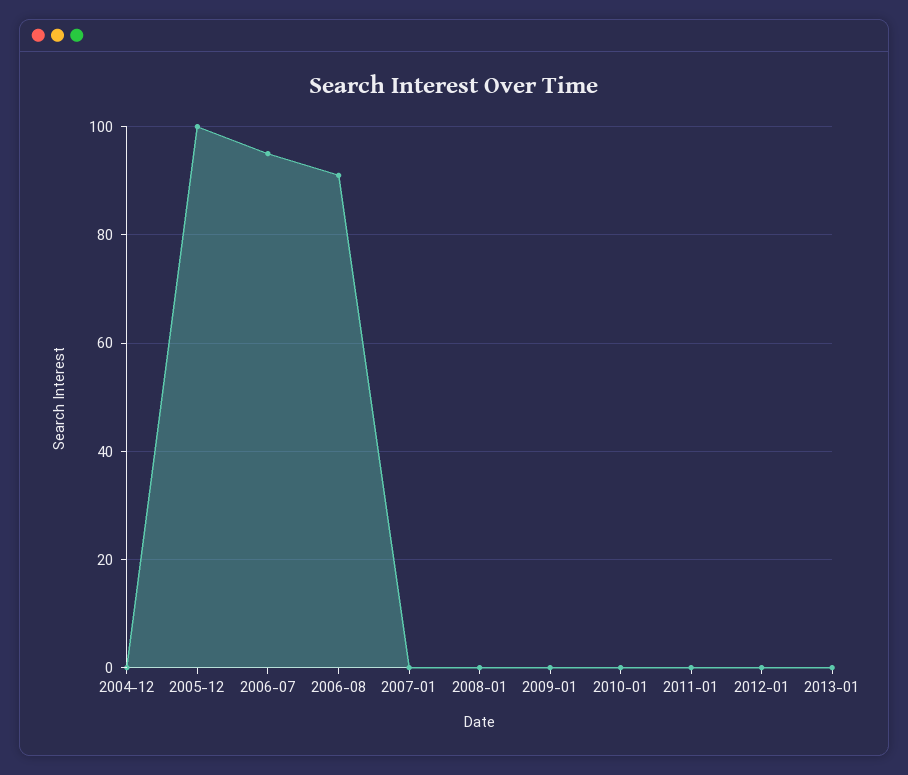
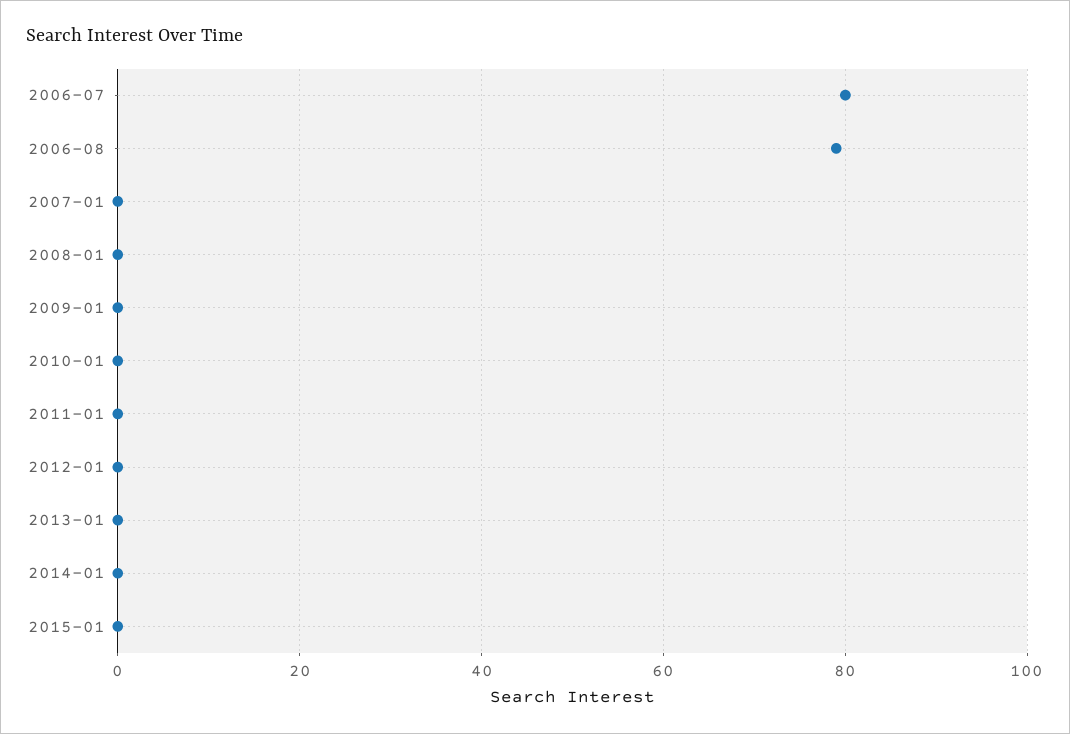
2004-12: 0 -> none
2005-12: 100 -> none
2006-07: 95 -> 80
2006-08: 90 -> 80
2014-01: none -> 0
2015-01: none -> 0

